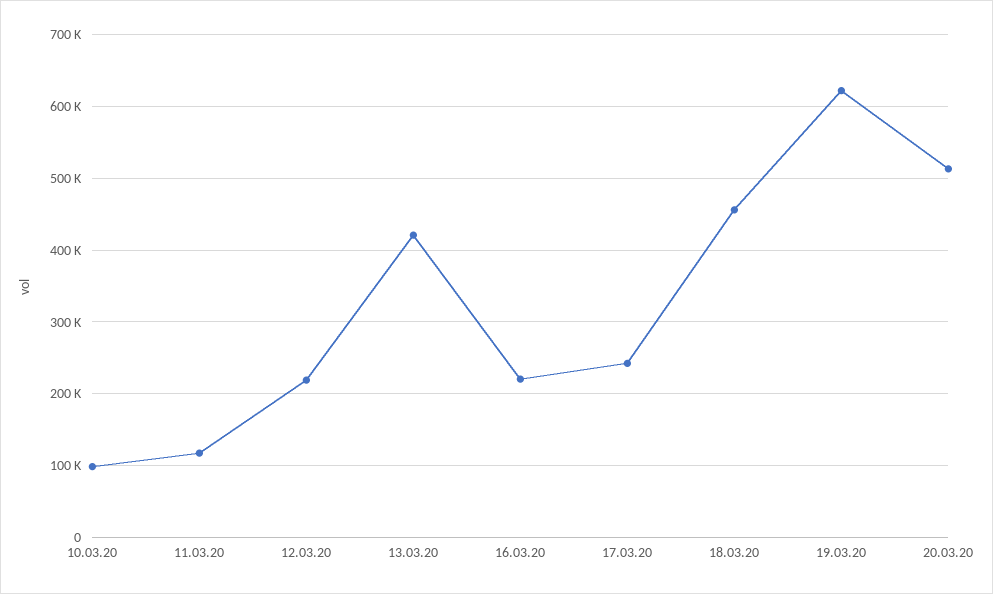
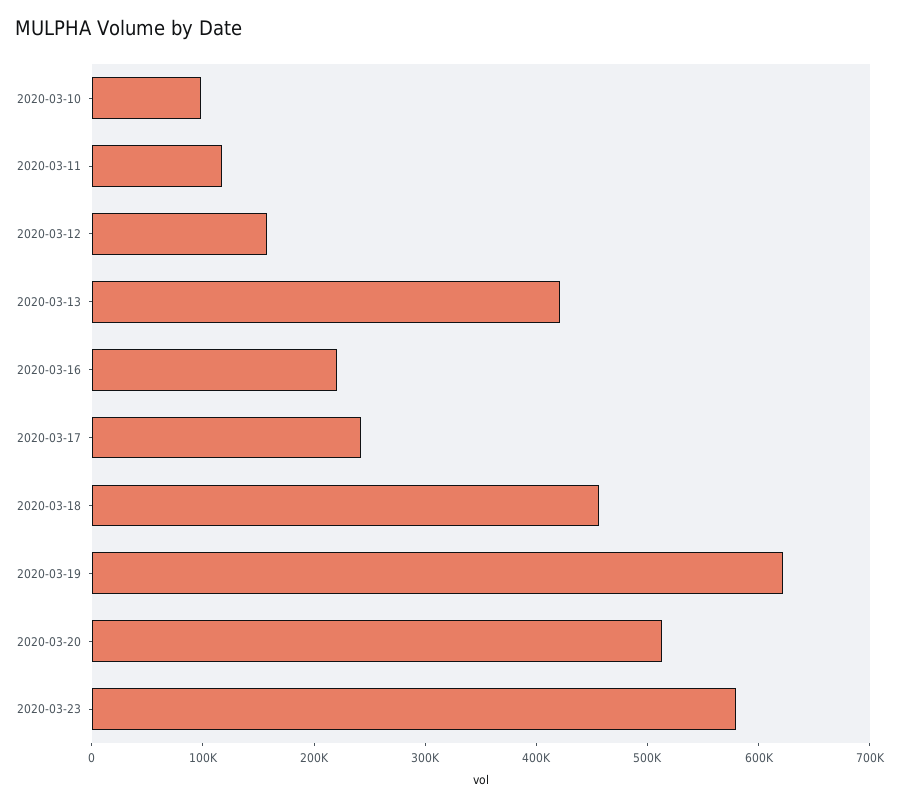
12.03.20: 220000 -> 160000
2020-03-23: none -> 580000

